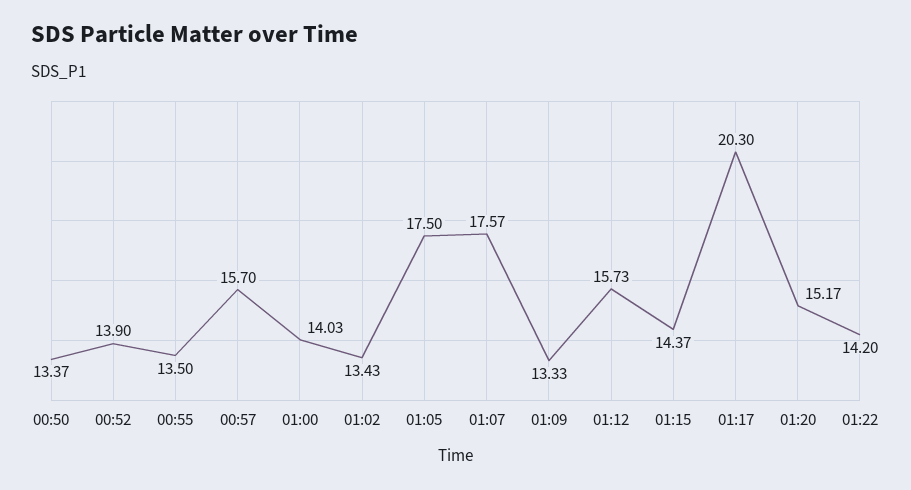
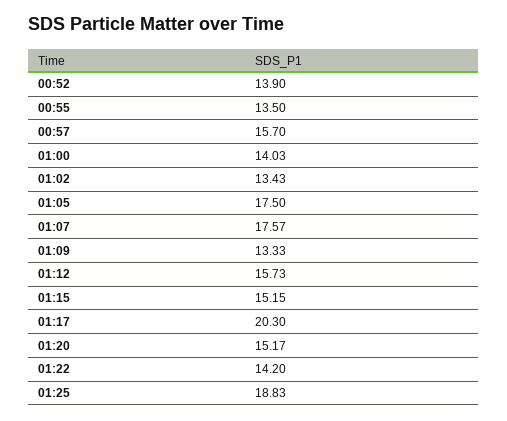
00:50: 13.37 -> none
01:15: 14.37 -> 15.15
01:25: none -> 18.83

